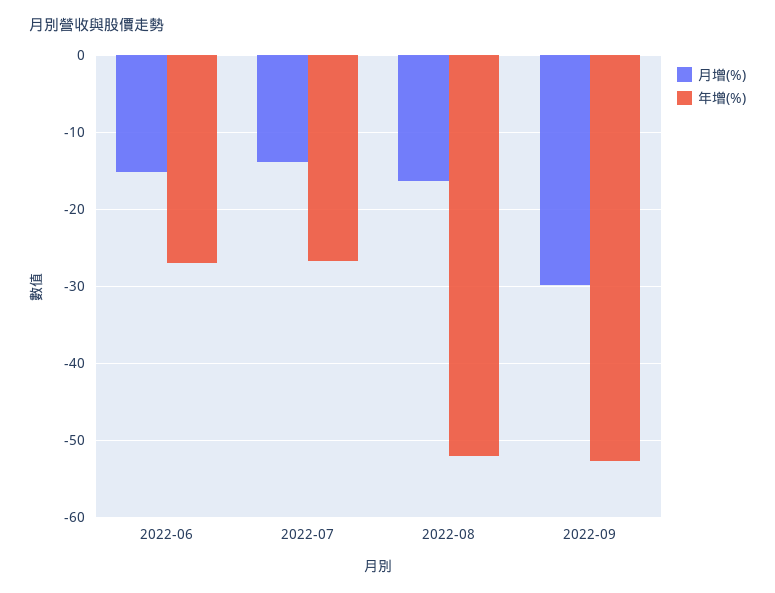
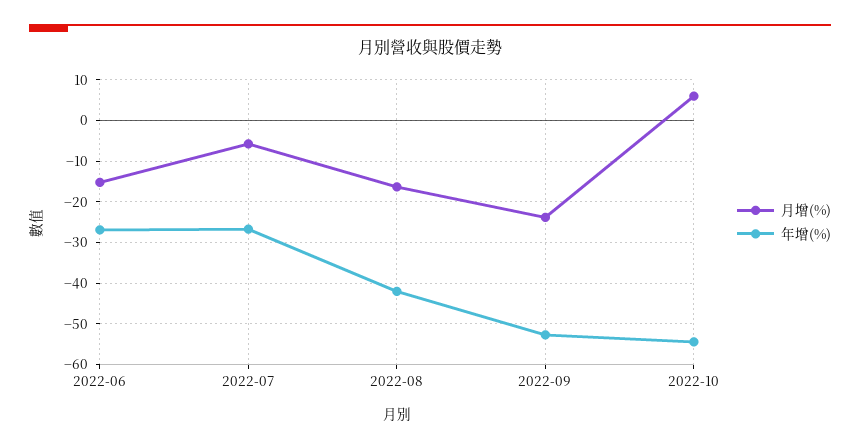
月增(%), 2022-07: -14 -> -6
年增(%), 2022-08: -52 -> -42
月增(%), 2022-09: -30 -> -24
月增(%), 2022-10: none -> 6
年增(%), 2022-10: none -> -54

